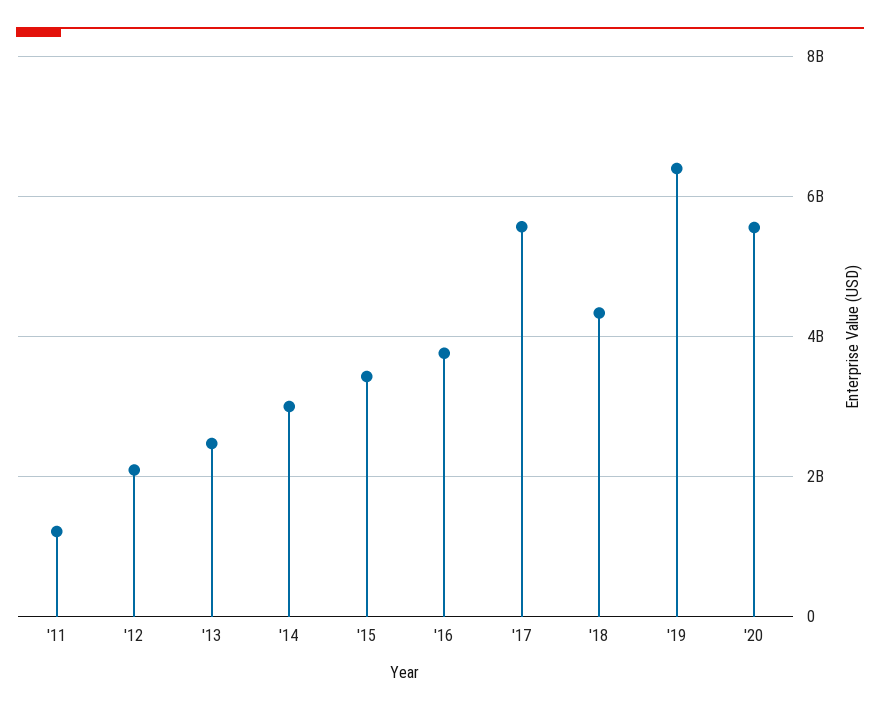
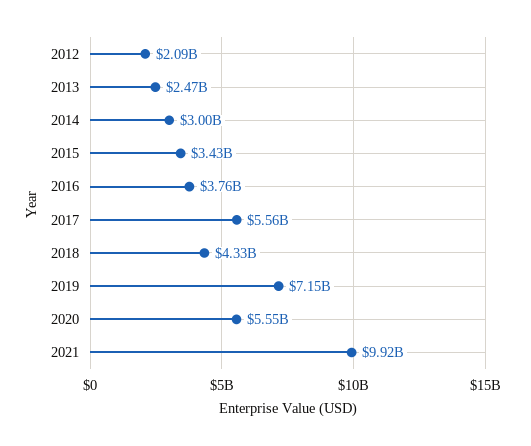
'11: 1200000000 -> none
'19: 6400000000 -> 7150000000
2021: none -> 9920000000

